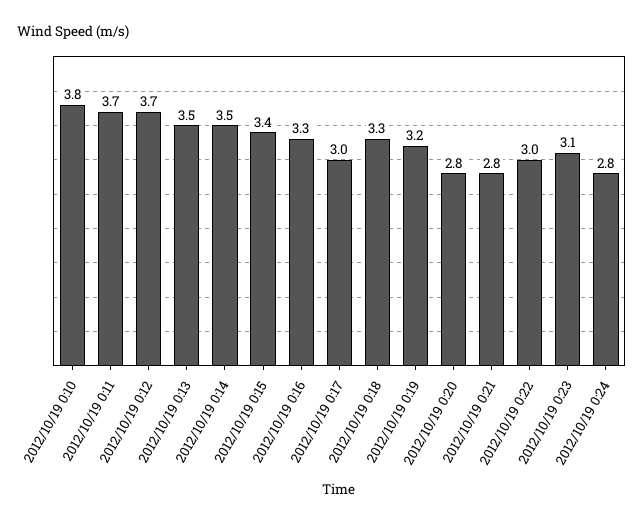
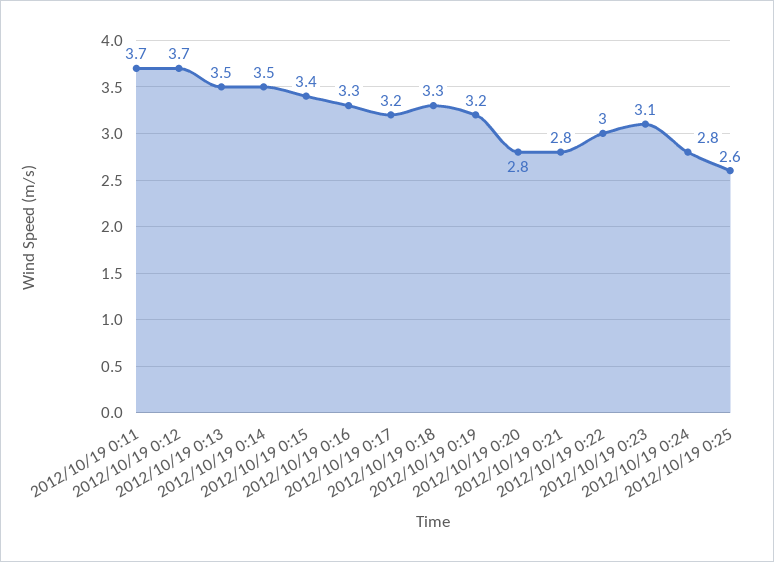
2012/10/19 0:10: 3.8 -> none
2012/10/19 0:17: 3 -> 3.2
2012/10/19 0:25: none -> 2.6

